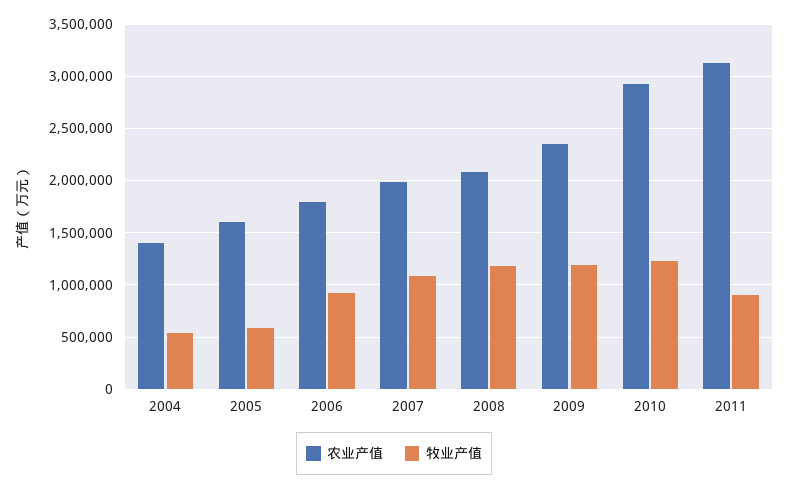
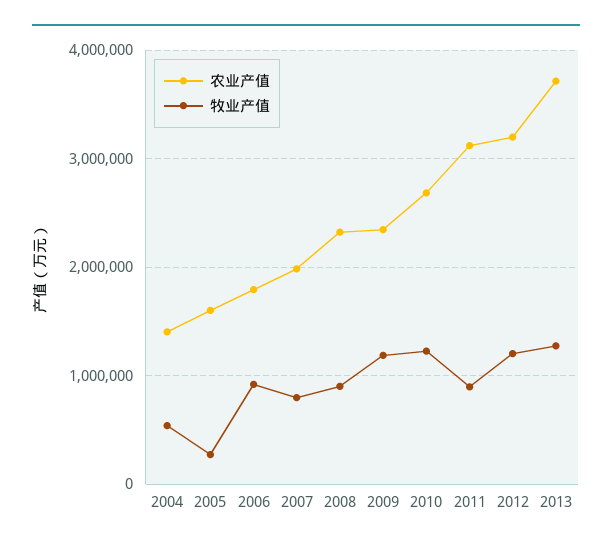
牧业产值, 2005: 600000 -> 300000
牧业产值, 2007: 1100000 -> 800000
农业产值, 2008: 2100000 -> 2300000
牧业产值, 2008: 1200000 -> 900000
农业产值, 2010: 2900000 -> 2700000
农业产值, 2012: none -> 3200000
牧业产值, 2012: none -> 1200000
农业产值, 2013: none -> 3700000
牧业产值, 2013: none -> 1300000

